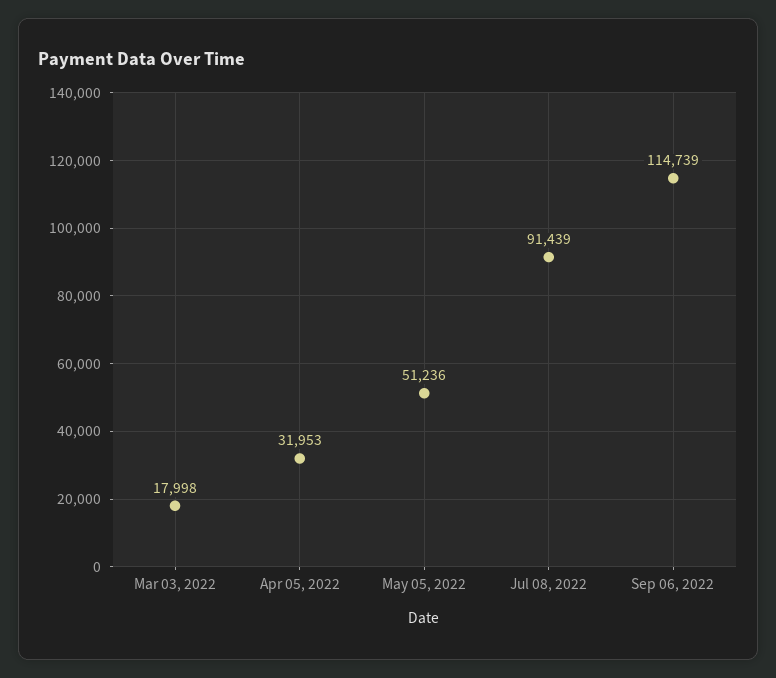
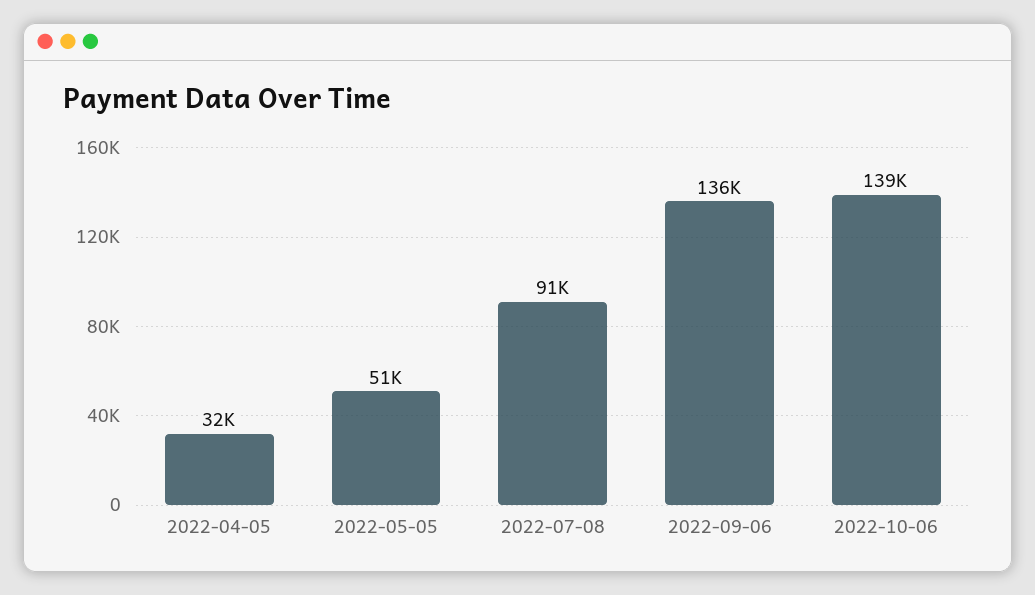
Mar 03, 2022: 17998 -> none
Sep 06, 2022: 114739 -> 136000
2022-10-06: none -> 139000

